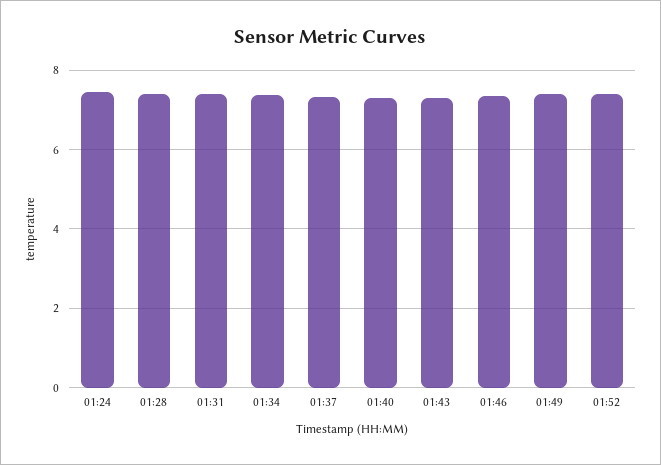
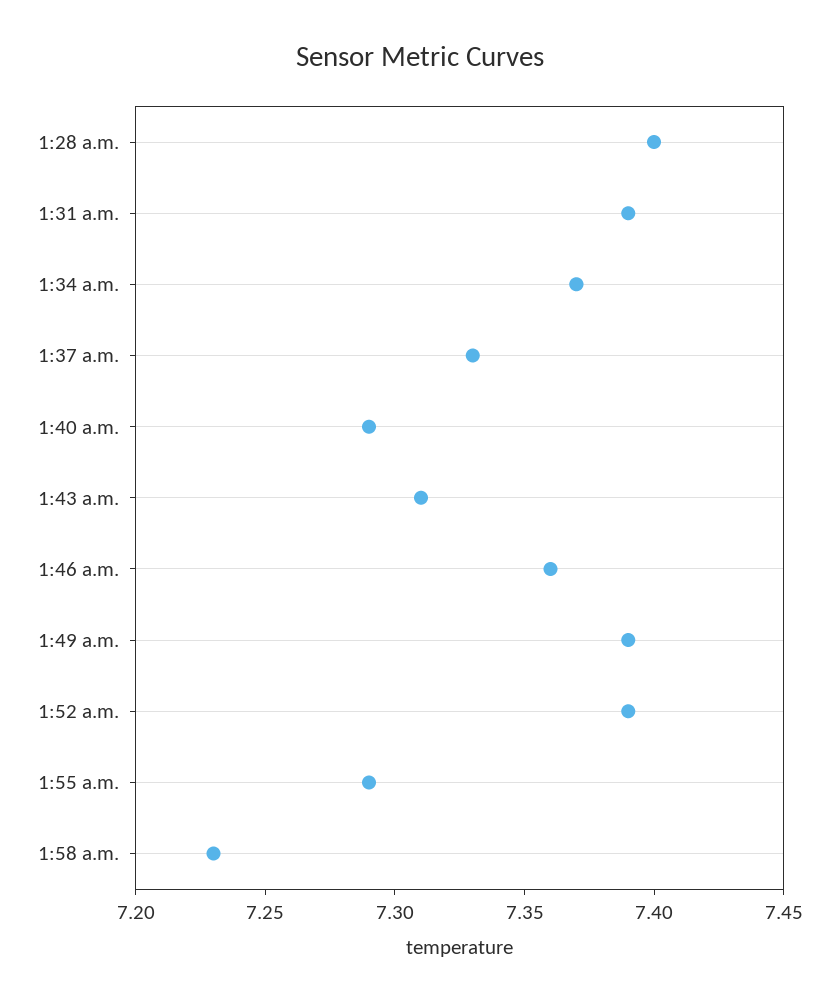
01:24: 7.4 -> none
1:55 a.m.: none -> 7.29
1:58 a.m.: none -> 7.23

